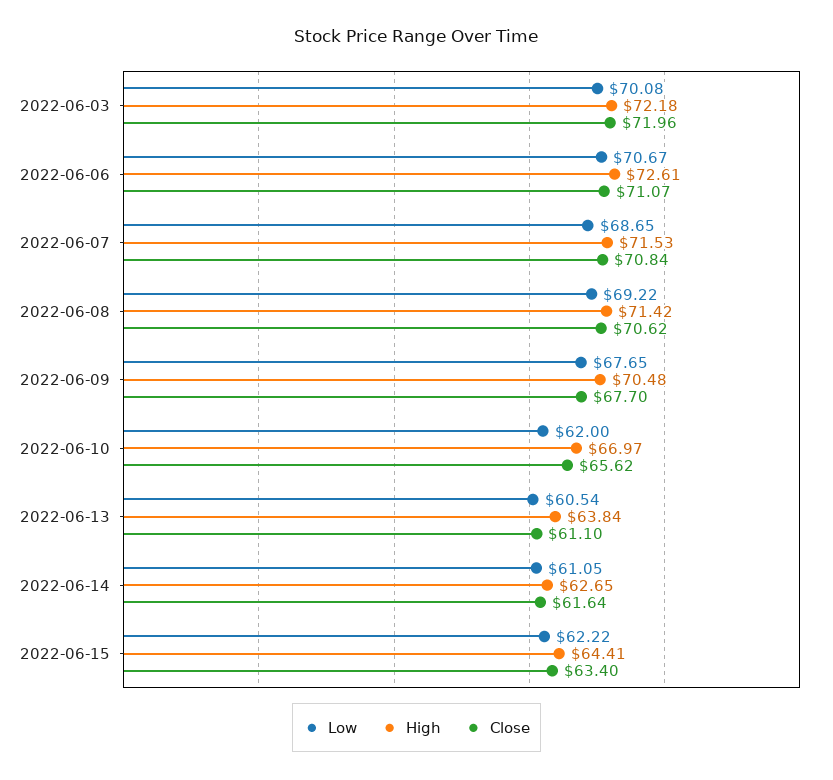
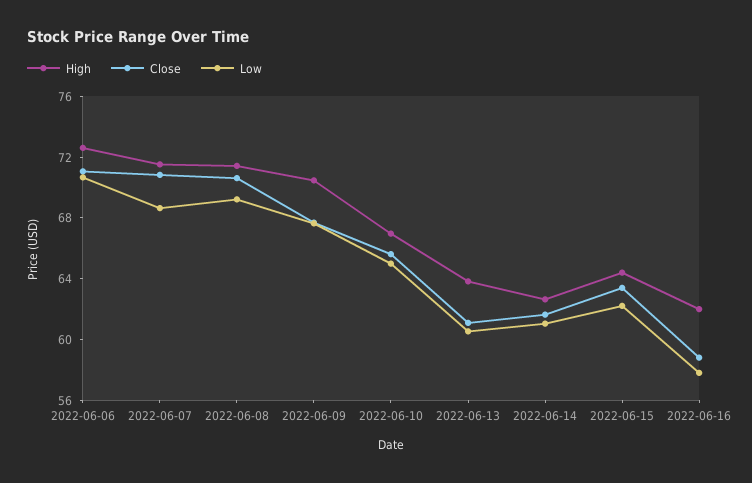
Low, 2022-06-03: 70.08 -> none
High, 2022-06-03: 72.18 -> none
Close, 2022-06-03: 71.96 -> none
Low, 2022-06-10: 62 -> 65
High, 2022-06-16: none -> 62
Close, 2022-06-16: none -> 59
Low, 2022-06-16: none -> 58

